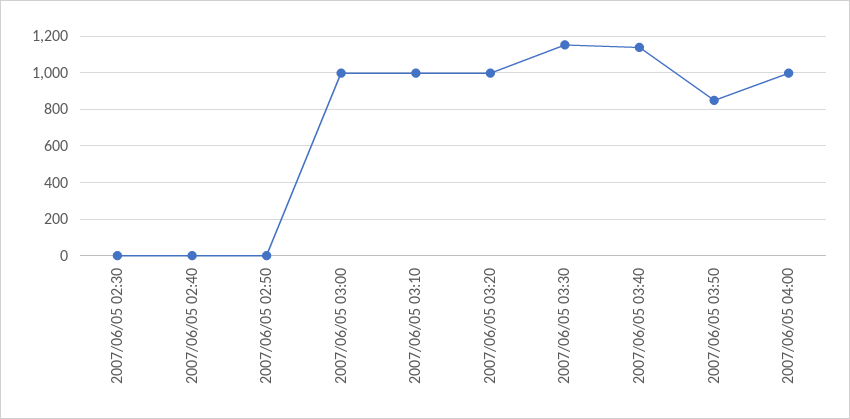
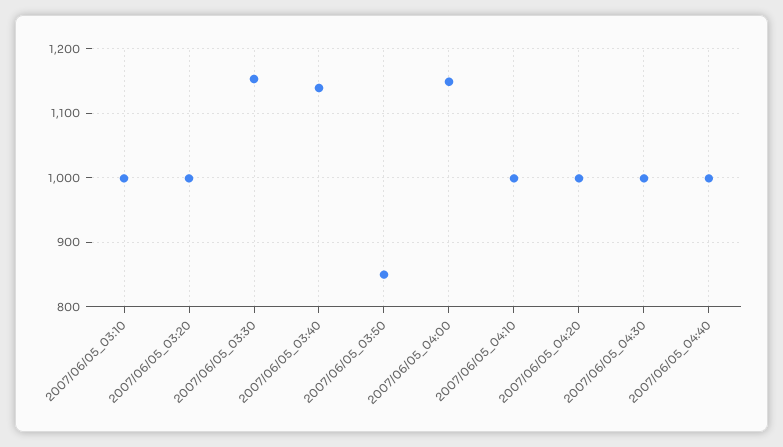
2007/06/05 02:30: 0 -> none
2007/06/05 02:40: 0 -> none
2007/06/05 02:50: 0 -> none
2007/06/05 03:00: 1000 -> none
2007/06/05 04:00: 1000 -> 1150
2007/06/05_04:10: none -> 1000
2007/06/05_04:20: none -> 1000
2007/06/05_04:30: none -> 1000
2007/06/05_04:40: none -> 1000

